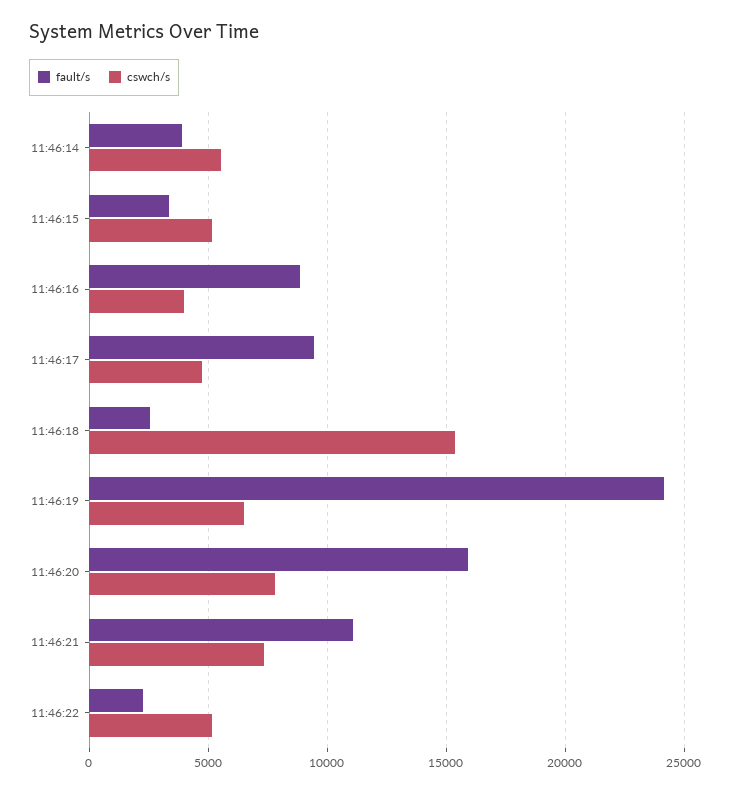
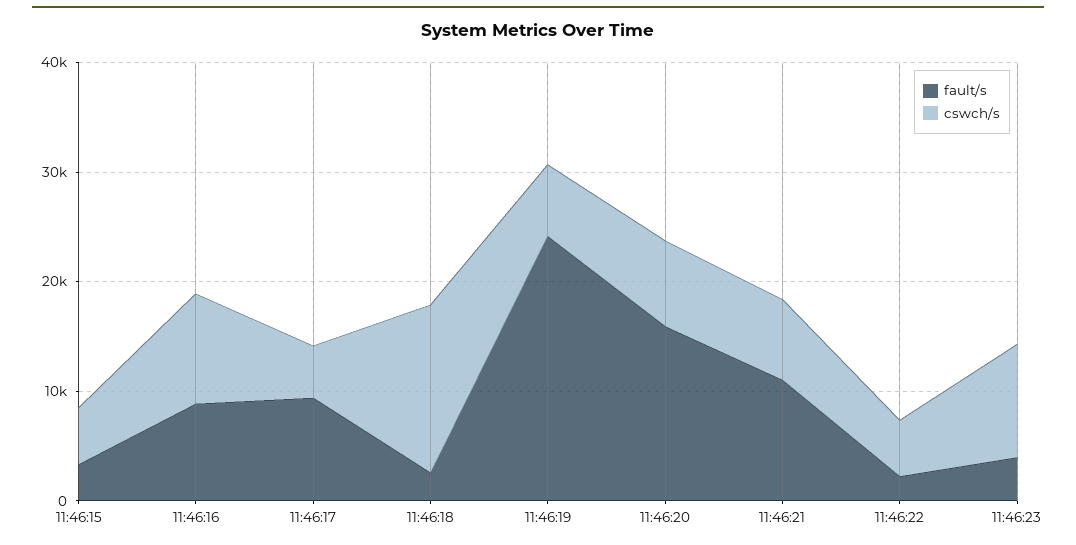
fault/s, 11:46:14: 4000 -> none
cswch/s, 11:46:14: 5500 -> none
cswch/s, 11:46:16: 4000 -> 10000
fault/s, 11:46:23: none -> 4000
cswch/s, 11:46:23: none -> 10000

